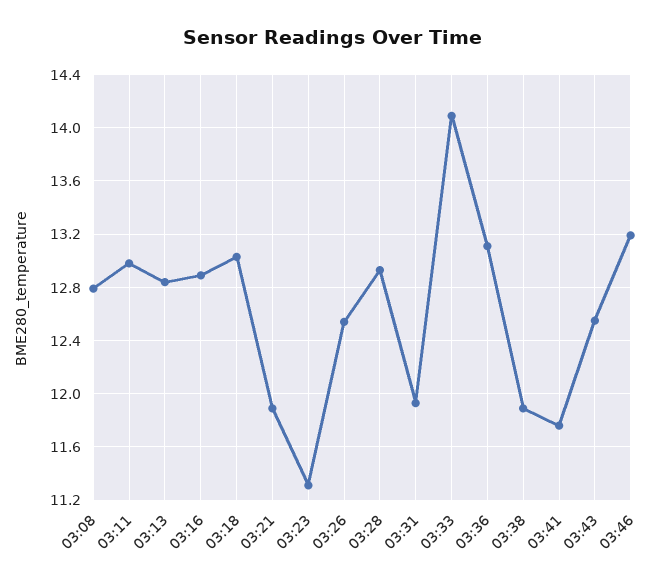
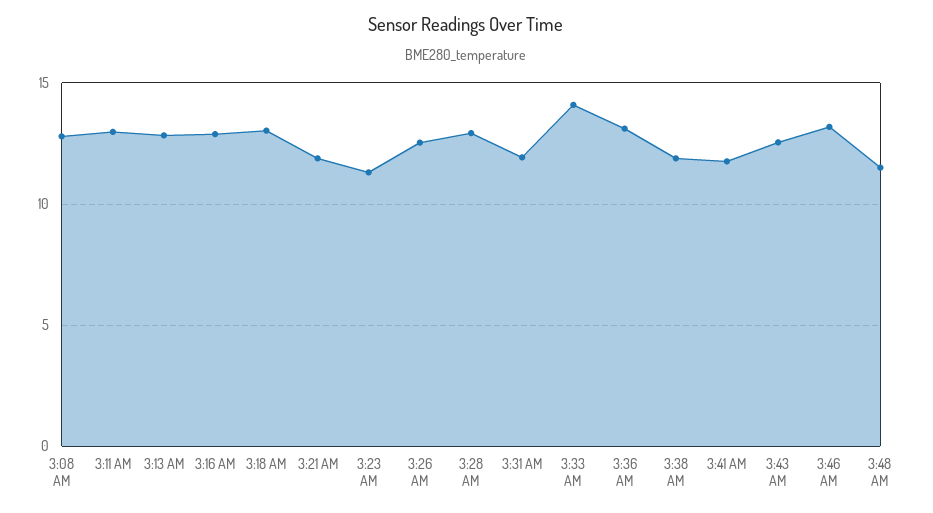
3:48 AM: none -> 11.5

